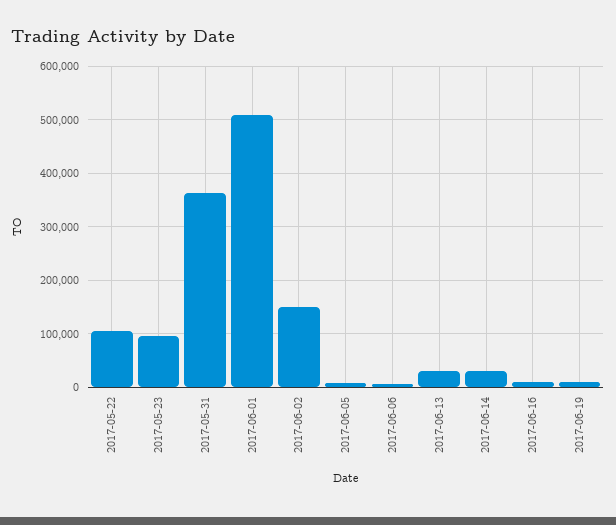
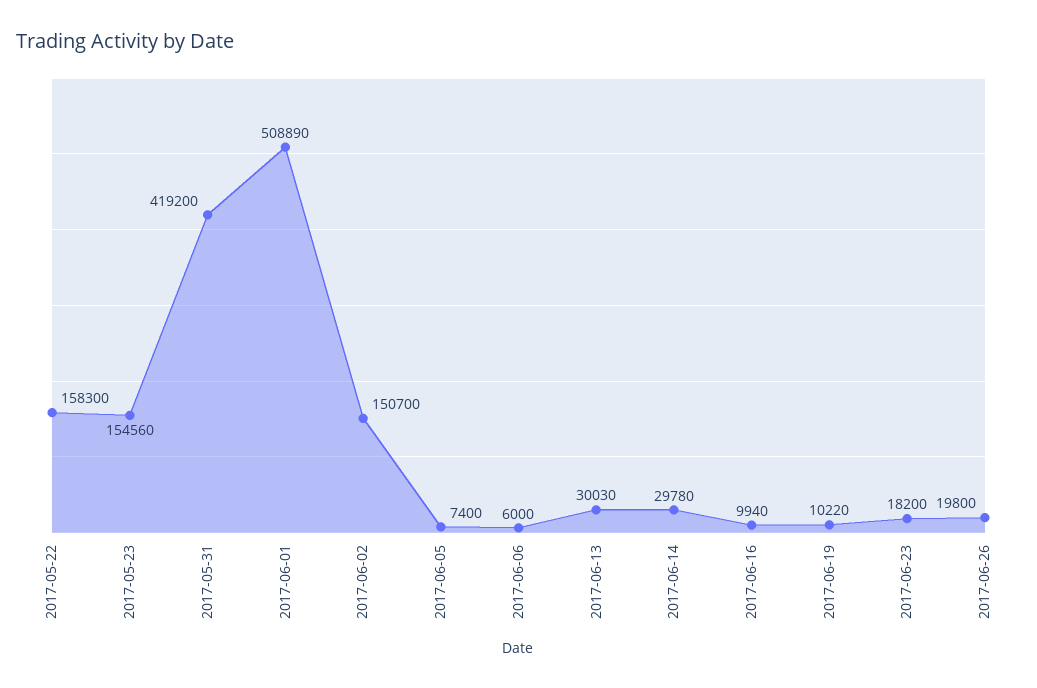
2017-05-22: 100000 -> 158300
2017-05-23: 100000 -> 154560
2017-05-31: 360000 -> 419200
2017-06-23: none -> 18200
2017-06-26: none -> 19800

